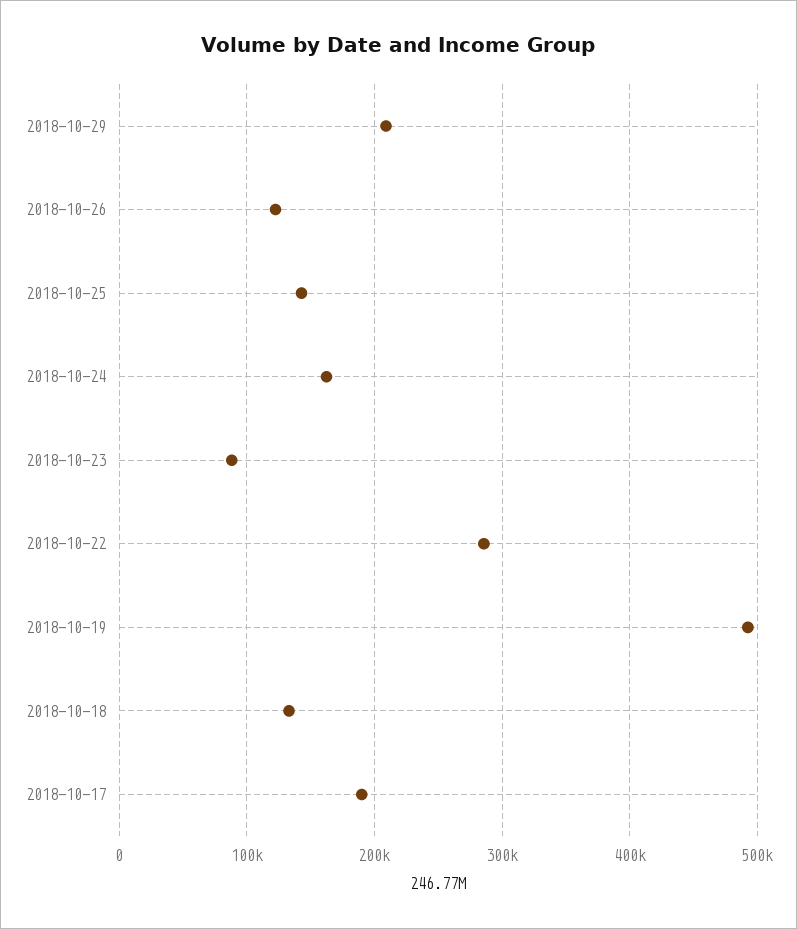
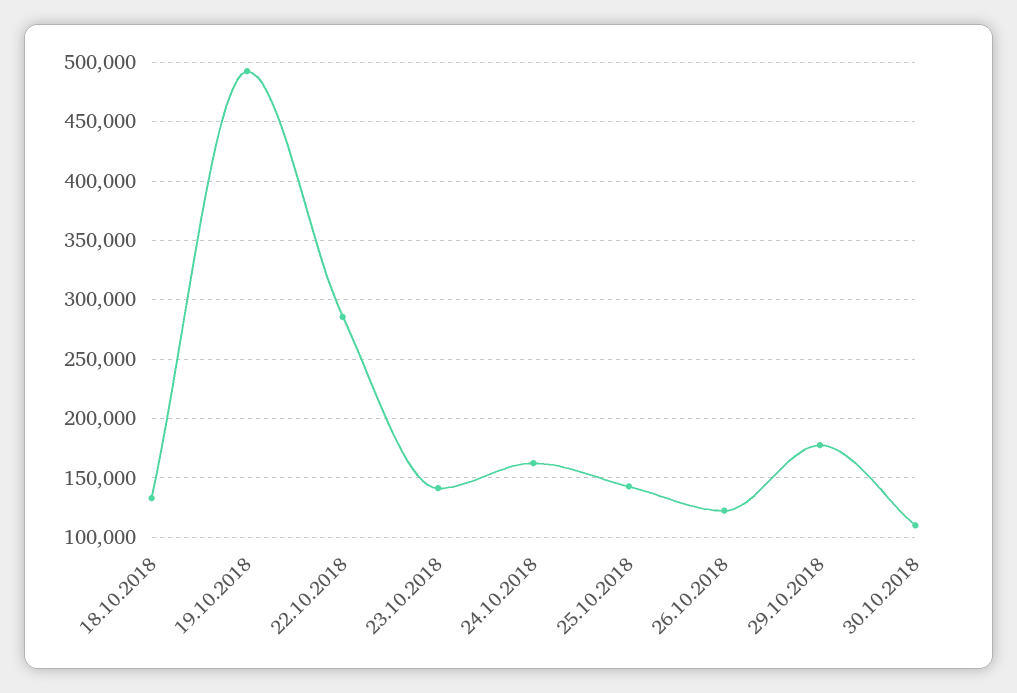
2018-10-29: 210000 -> 180000
2018-10-23: 90000 -> 140000
2018-10-17: 190000 -> none
30.10.2018: none -> 110000

